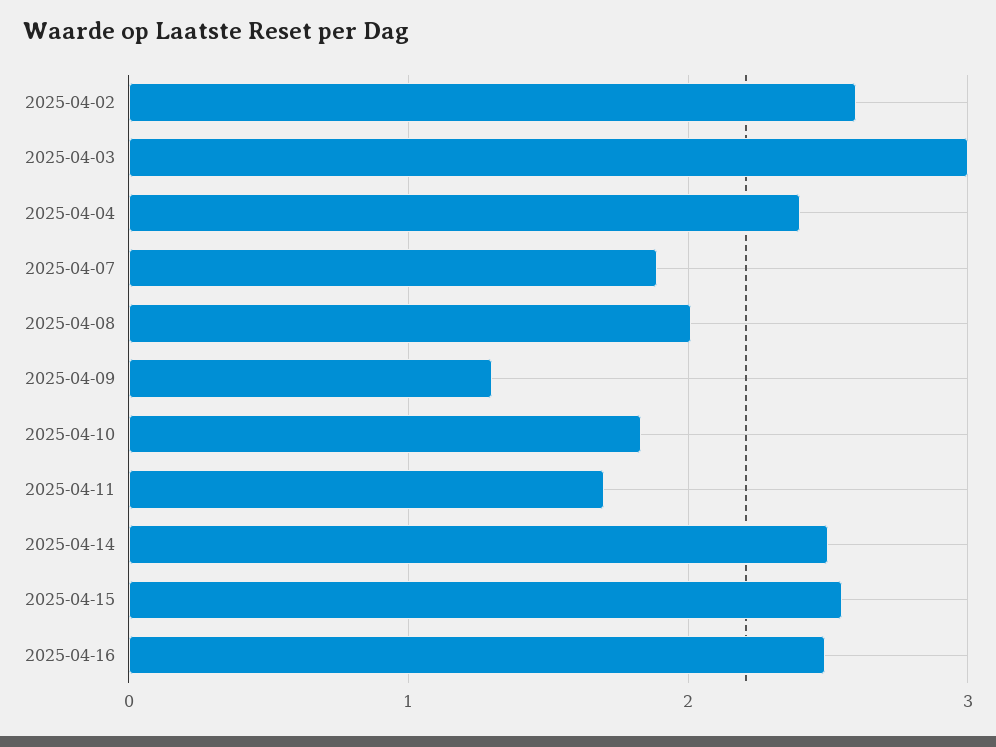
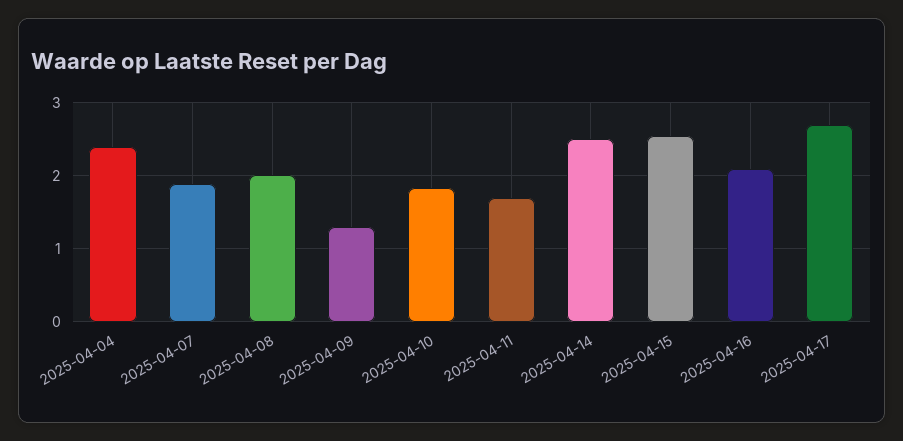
2025-04-02: 2.6 -> none
2025-04-03: 3 -> none
2025-04-16: 2.5 -> 2.1
2025-04-17: none -> 2.7

